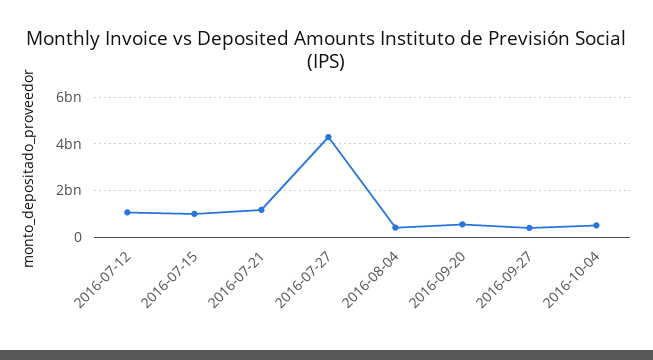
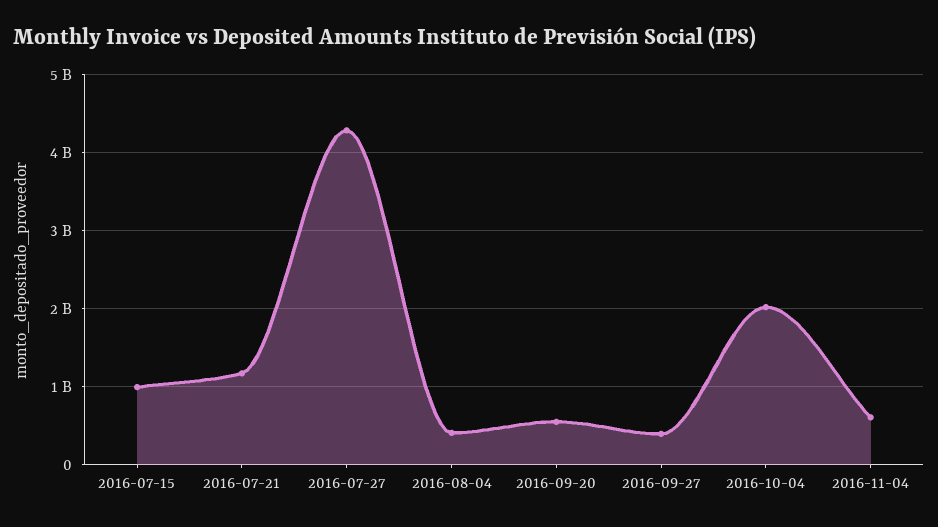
2016-07-12: 1000000000 -> none
2016-10-04: 500000000 -> 2000000000
2016-11-04: none -> 600000000

